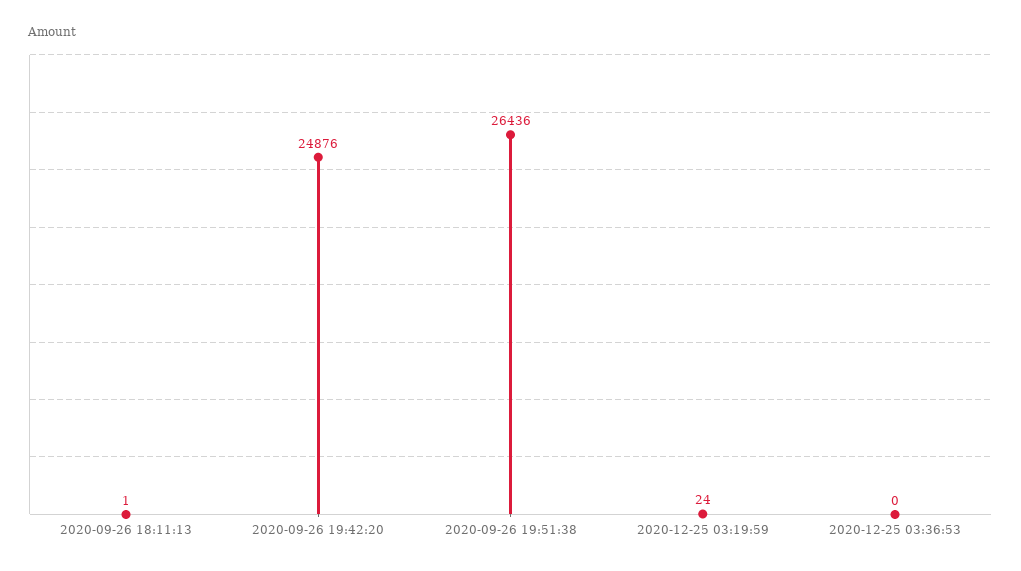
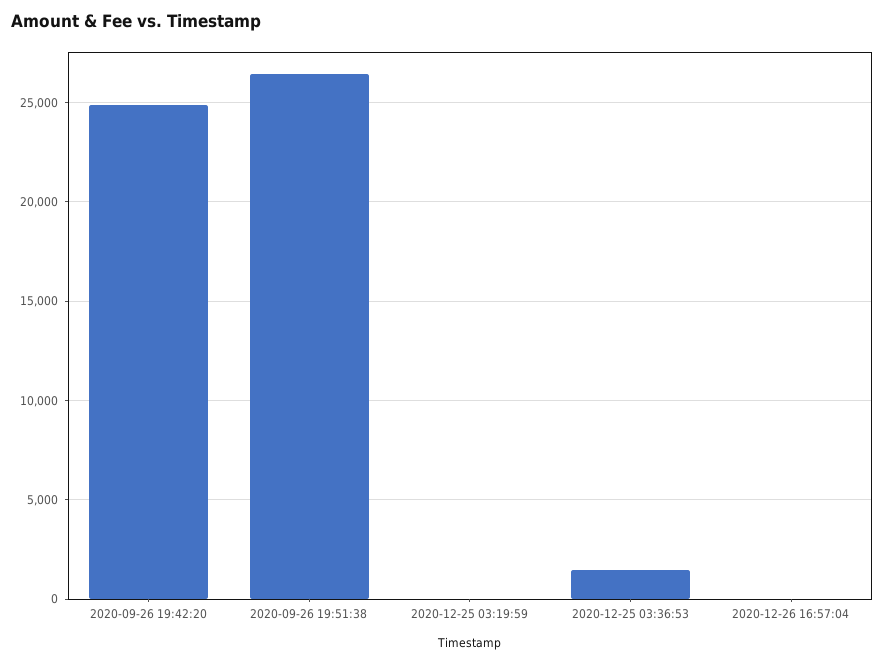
2020-09-26 18:11:13: 1 -> none
2020-12-25 03:36:53: 0 -> 1500
2020-12-26 16:57:04: none -> 0

